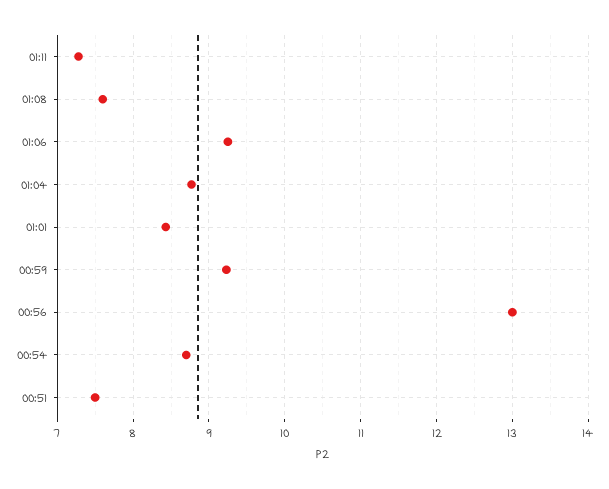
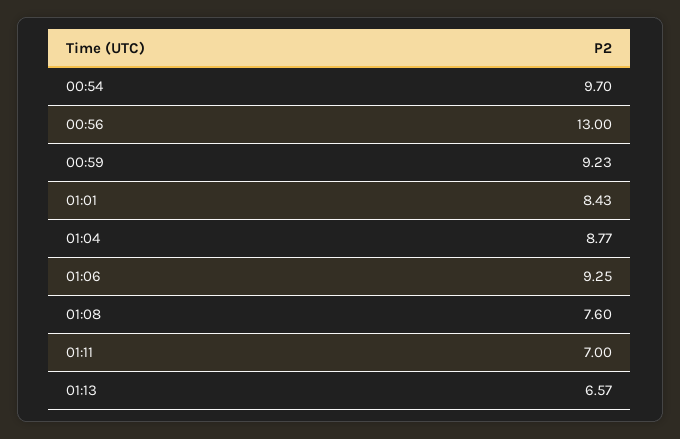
01:11: 7.3 -> 7
00:54: 8.7 -> 9.7
00:51: 7.5 -> none
01:13: none -> 6.57

